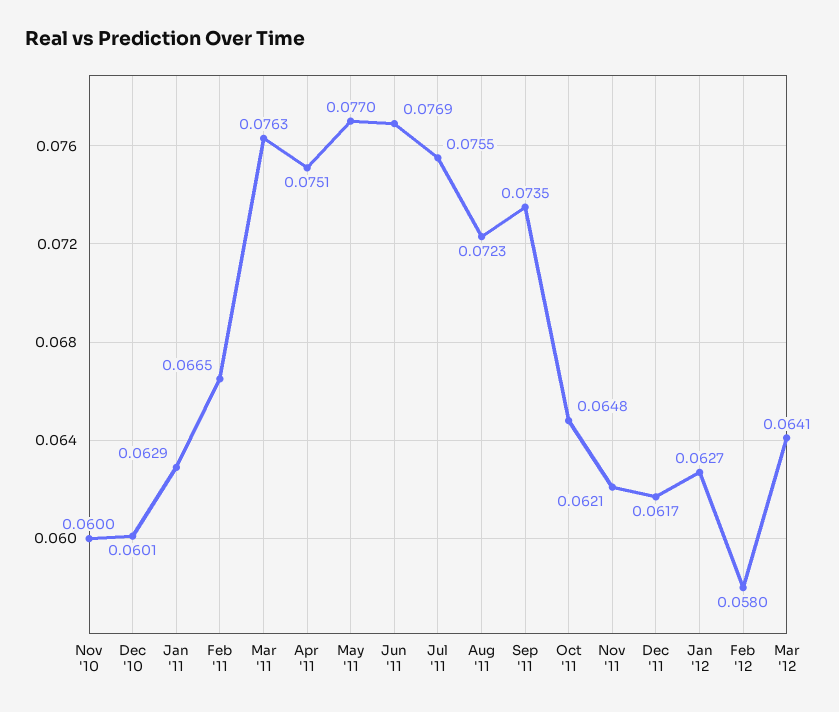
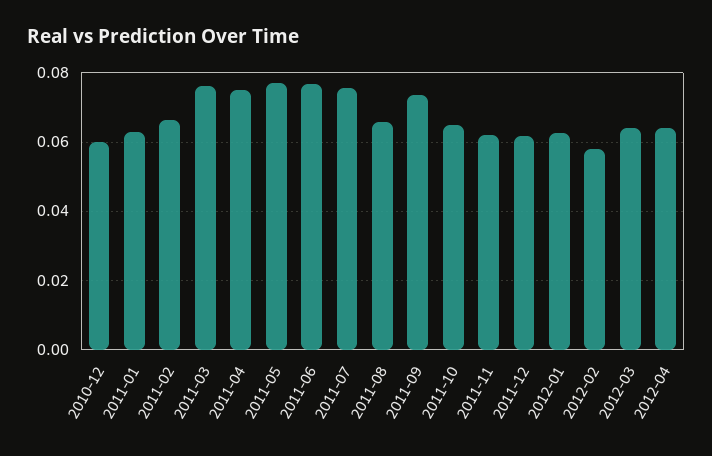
Nov '10: 0.06 -> none
Aug '11: 0.0723 -> 0.066
2012-04: none -> 0.064

